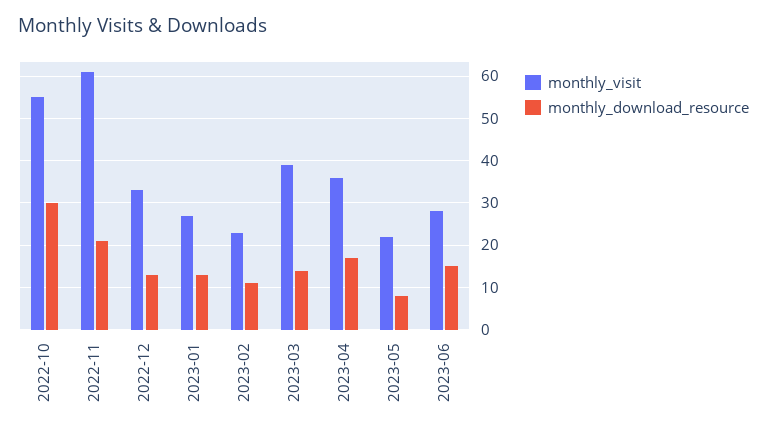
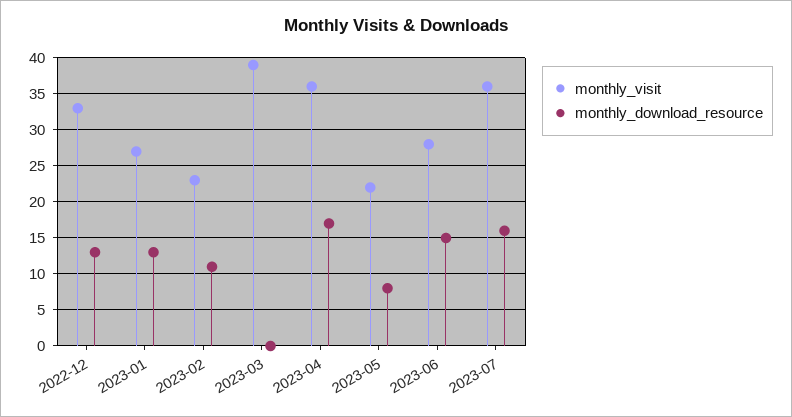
monthly_visit, 2022-10: 55 -> none
monthly_download_resource, 2022-10: 30 -> none
monthly_visit, 2022-11: 60 -> none
monthly_download_resource, 2022-11: 20 -> none
monthly_download_resource, 2023-03: 15 -> 0
monthly_visit, 2023-07: none -> 36
monthly_download_resource, 2023-07: none -> 16

